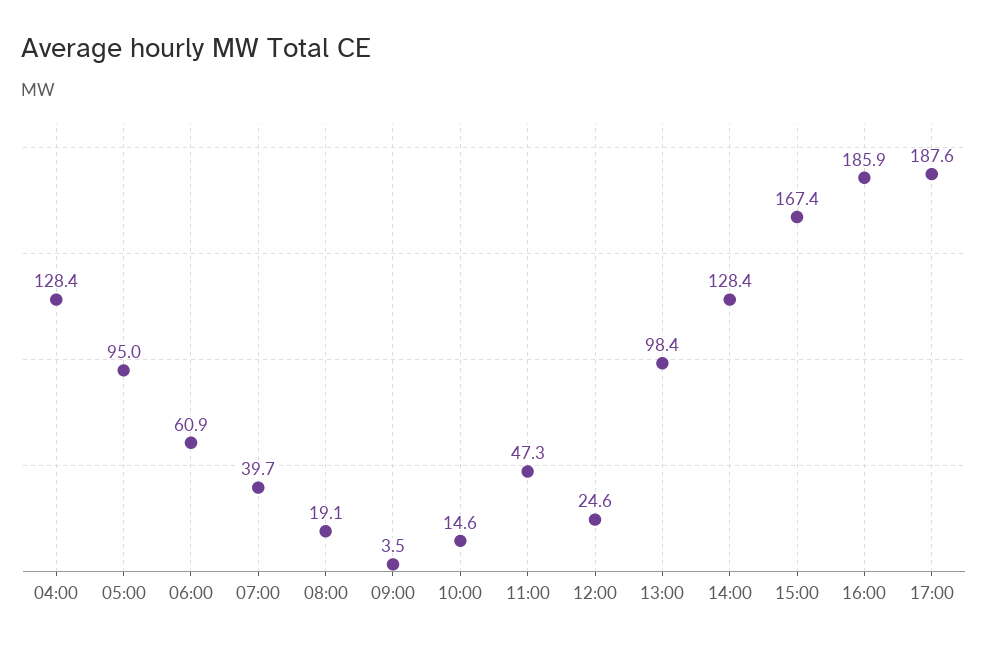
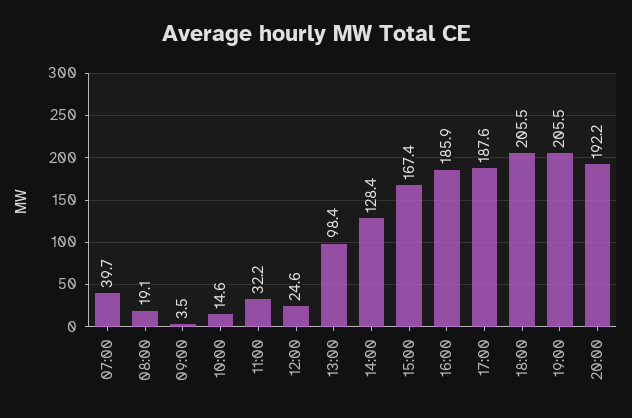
04:00: 128.4 -> none
05:00: 95 -> none
06:00: 60.9 -> none
11:00: 47.3 -> 32.2
18:00: none -> 205.5
19:00: none -> 205.5
20:00: none -> 192.2

